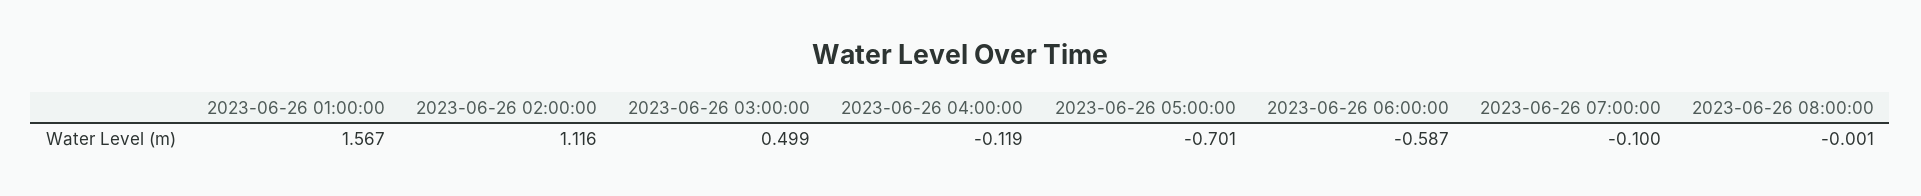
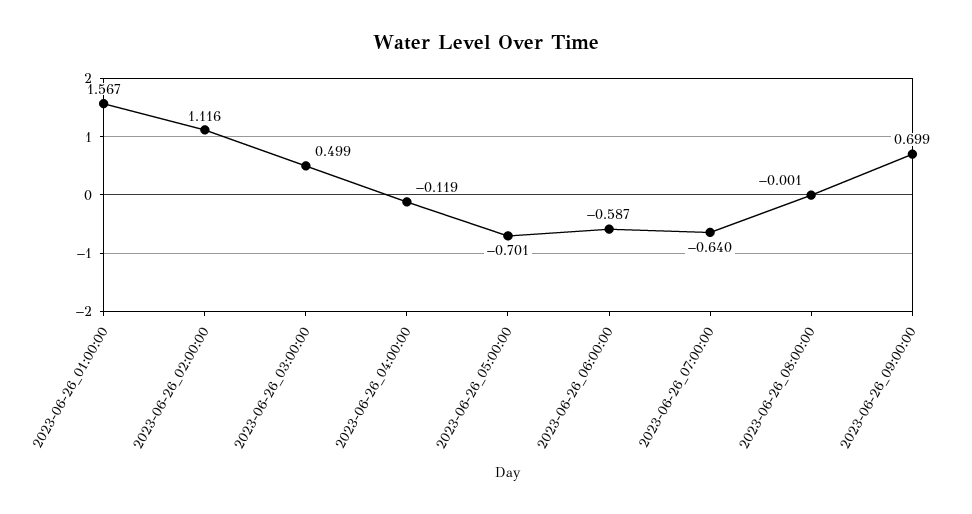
2023-06-26 07:00:00: -0.1 -> -0.64
2023-06-26_09:00:00: none -> 0.699

